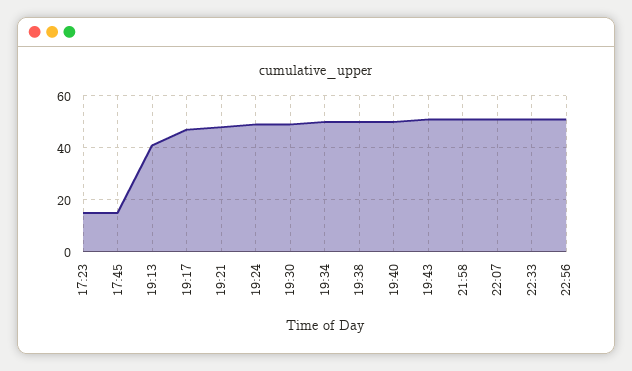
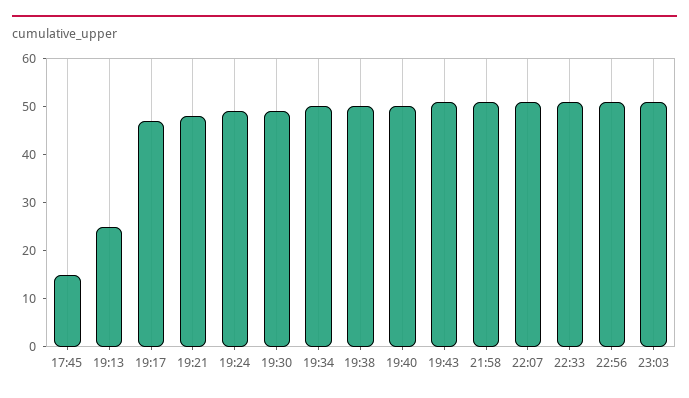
17:23: 15 -> none
19:13: 40 -> 25
23:03: none -> 50

